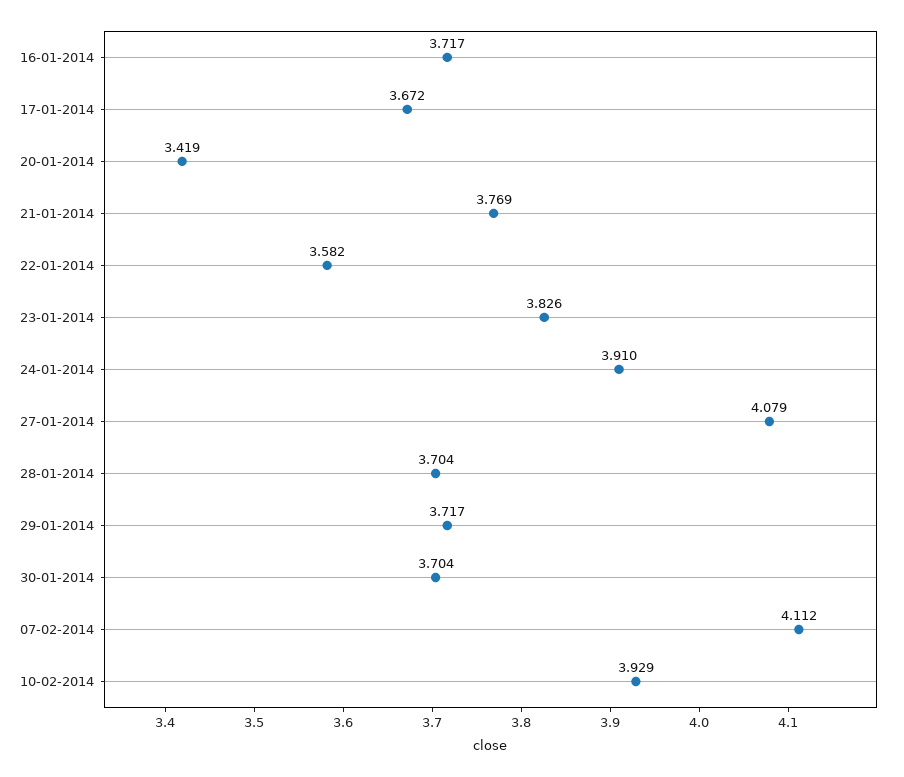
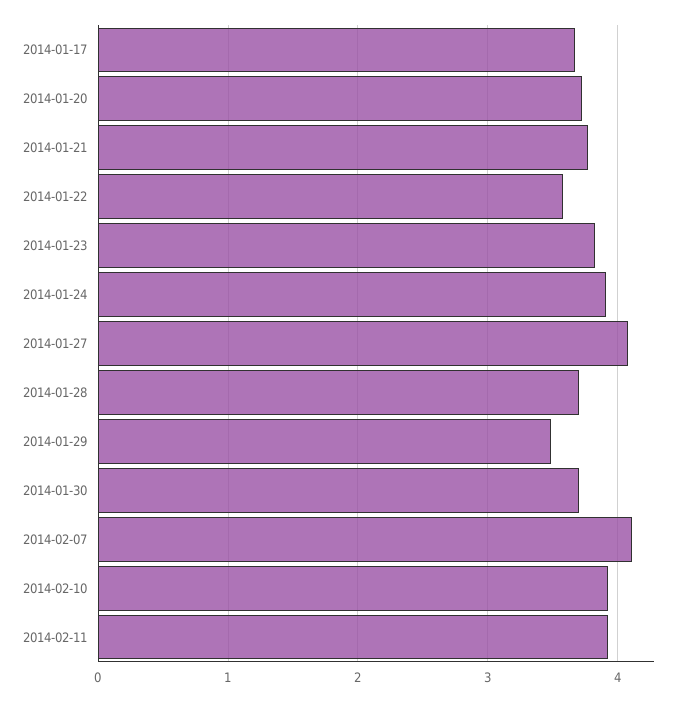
16-01-2014: 3.717 -> none
20-01-2014: 3.419 -> 3.7
29-01-2014: 3.717 -> 3.5
2014-02-11: none -> 3.9

